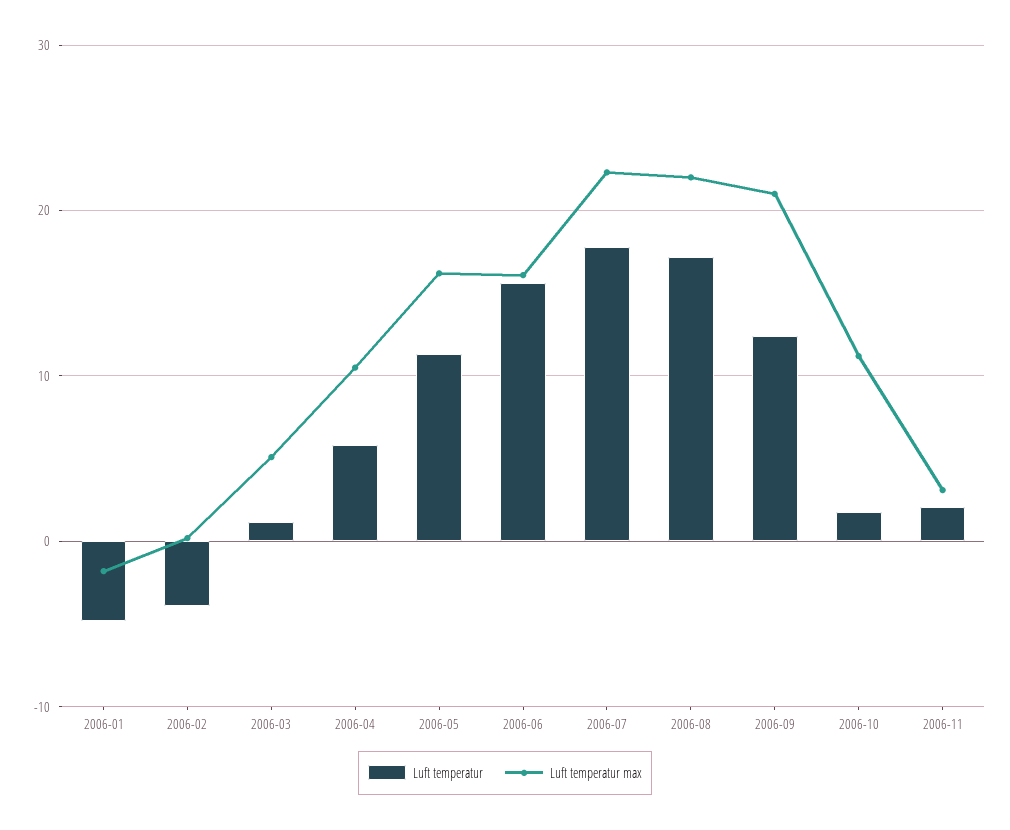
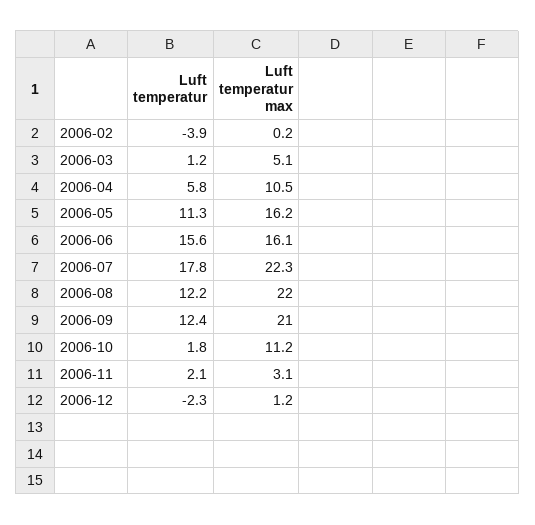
Luft temperatur, 2006-01: -5 -> none
Luft temperatur max, 2006-01: -2 -> none
Luft temperatur, 2006-08: 17 -> 12.2
Luft temperatur, 2006-12: none -> -2.3
Luft temperatur max, 2006-12: none -> 1.2

